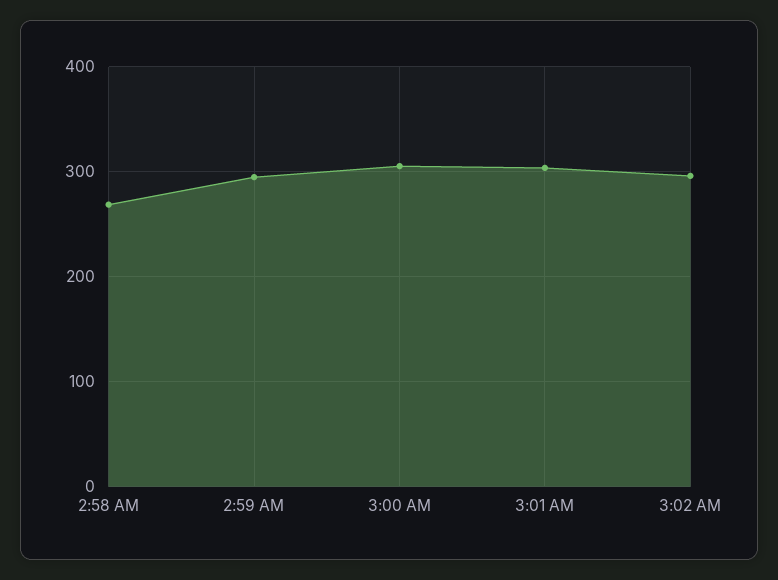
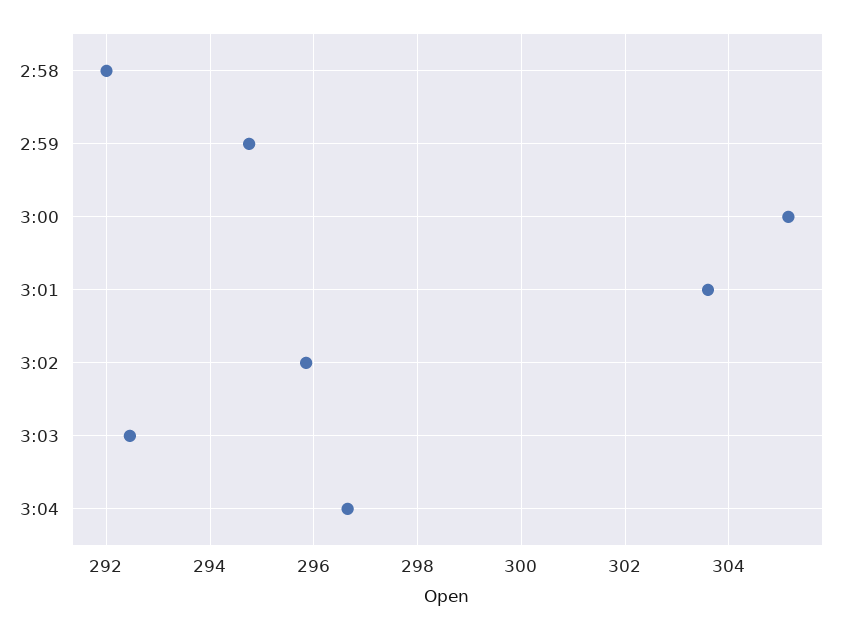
2:58 AM: 270 -> 292
3:03: none -> 292.4
3:04: none -> 296.6

